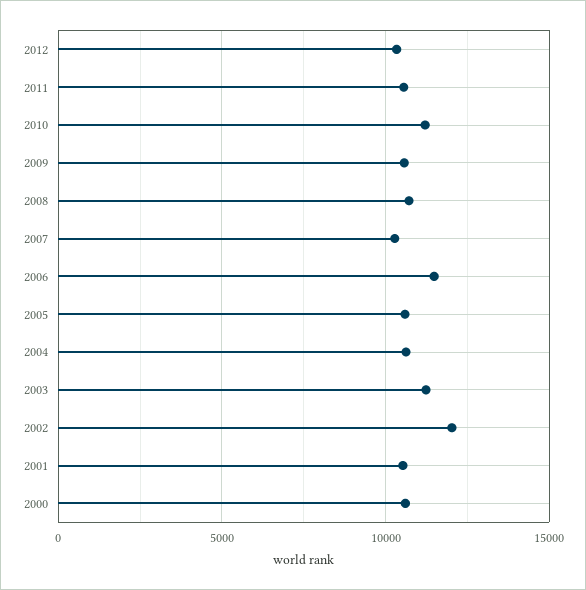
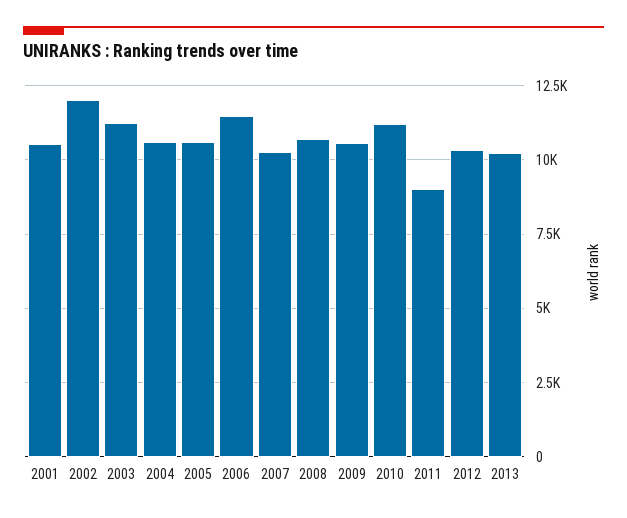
2011: 10500 -> 9000
2000: 10500 -> none
2013: none -> 10250

